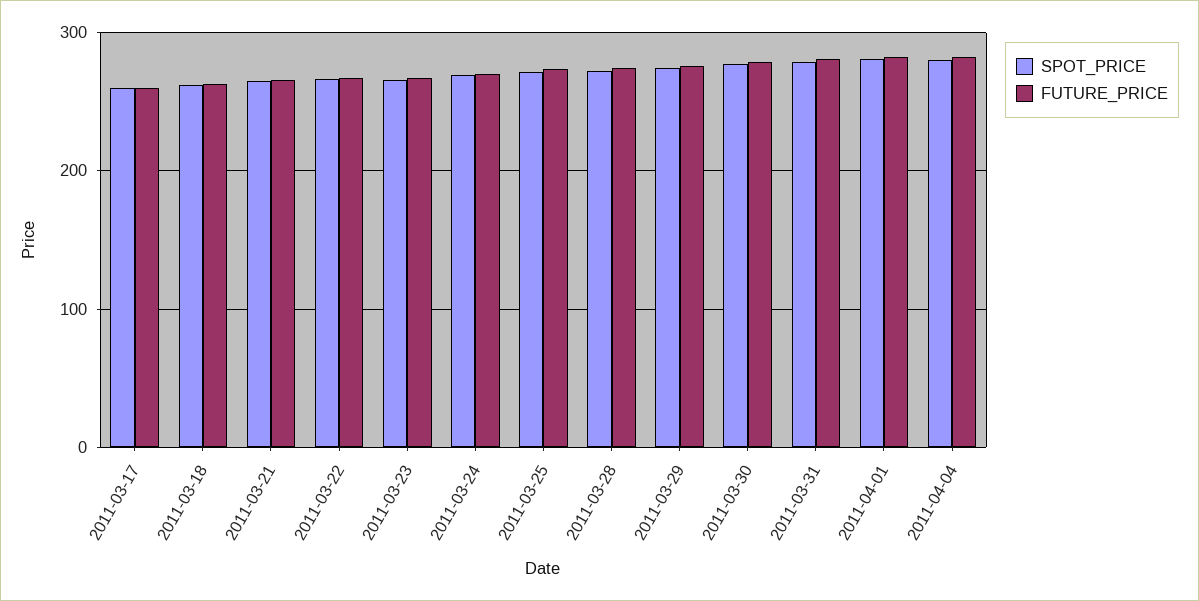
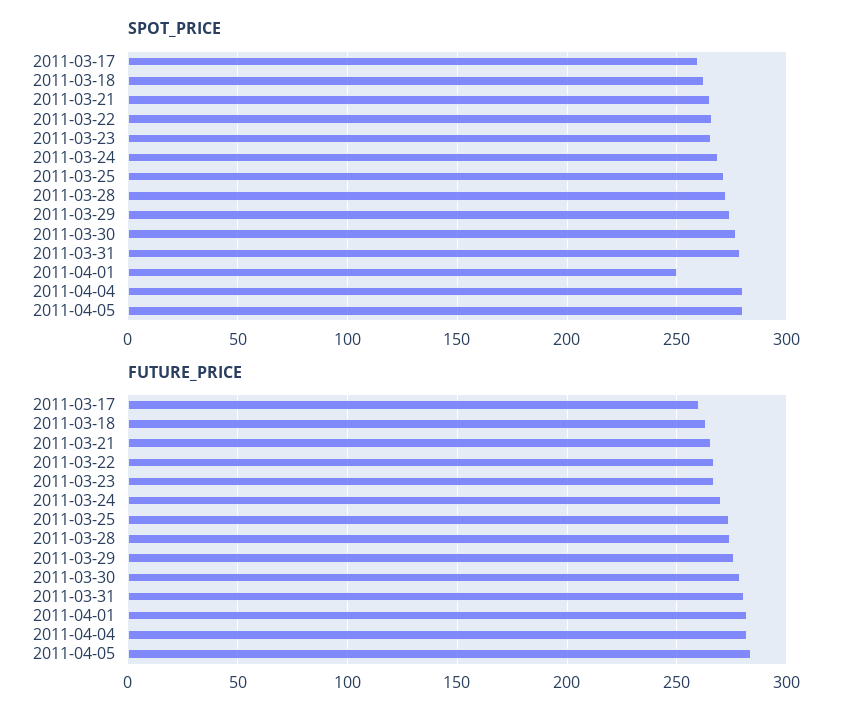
SPOT_PRICE, 2011-04-01: 280 -> 250
SPOT_PRICE, 2011-04-05: none -> 280
FUTURE_PRICE, 2011-04-05: none -> 285

